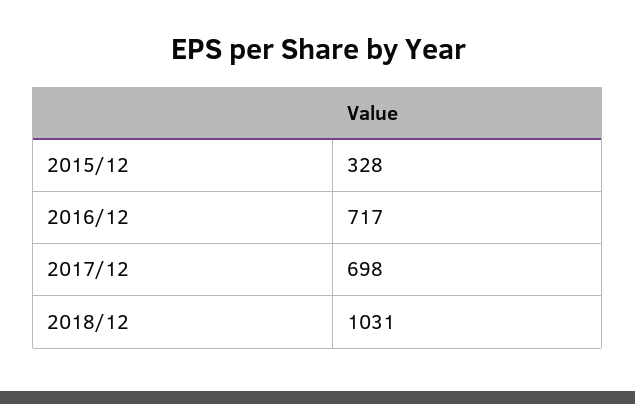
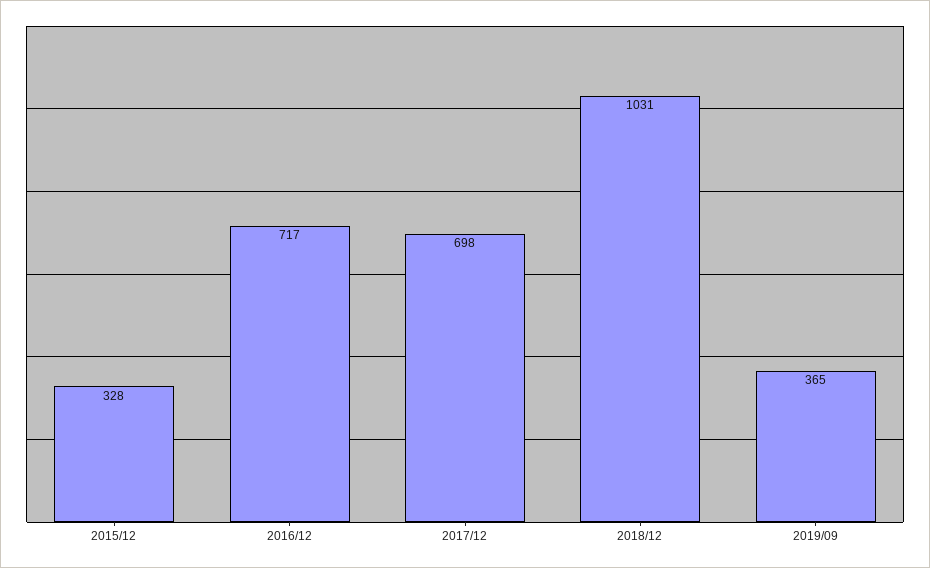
2019/09: none -> 365

